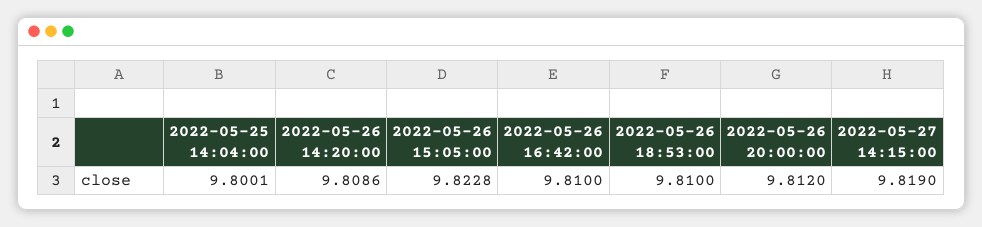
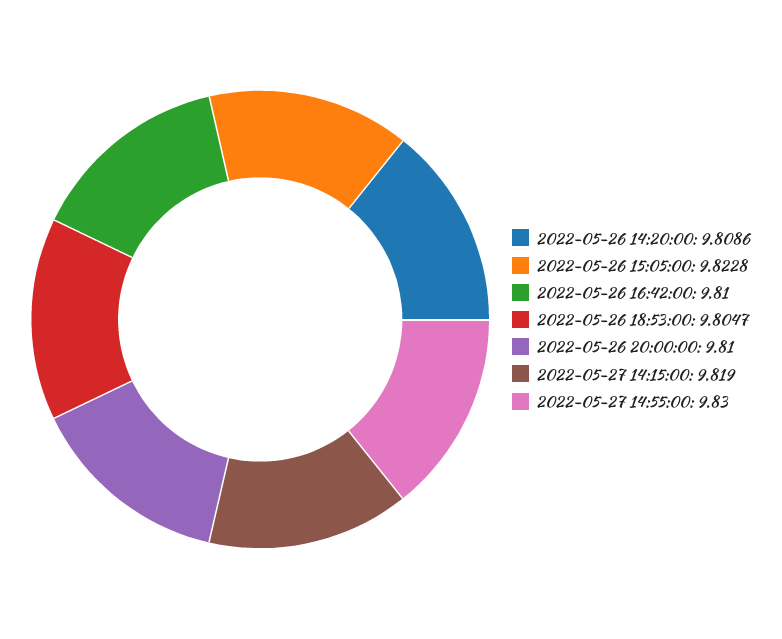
2022-05-25 14:04:00: 9.8001 -> none
2022-05-26 18:53:00: 9.81 -> 9.8047
2022-05-26 20:00:00: 9.812 -> 9.81
2022-05-27 14:55:00: none -> 9.83

